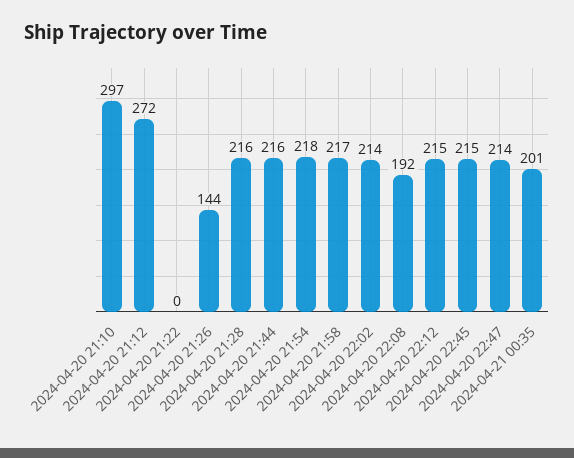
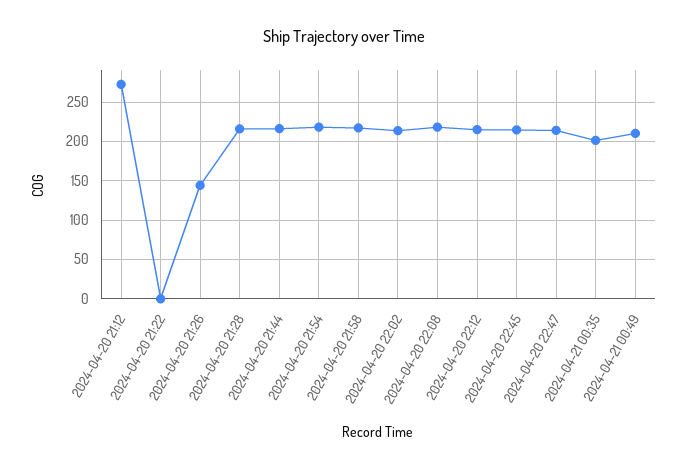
2024-04-20 21:10: 297 -> none
2024-04-20 22:08: 192 -> 220
2024-04-21 00:49: none -> 210

